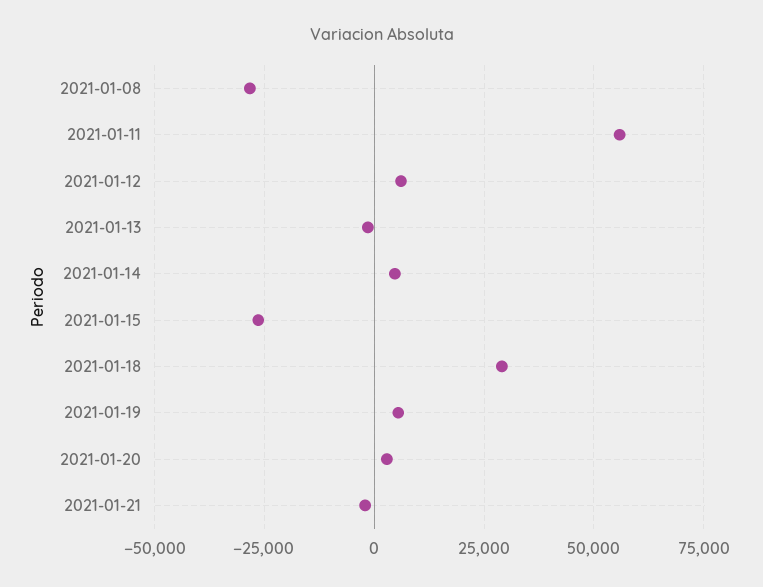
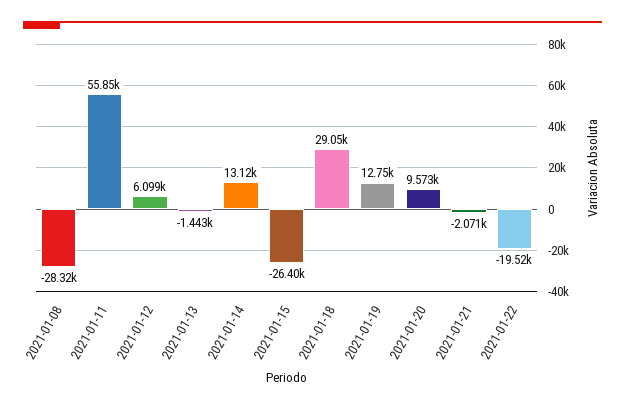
2021-01-14: 5000 -> 13120
2021-01-19: 5000 -> 12750
2021-01-20: 2500 -> 9573
2021-01-22: none -> -19520

